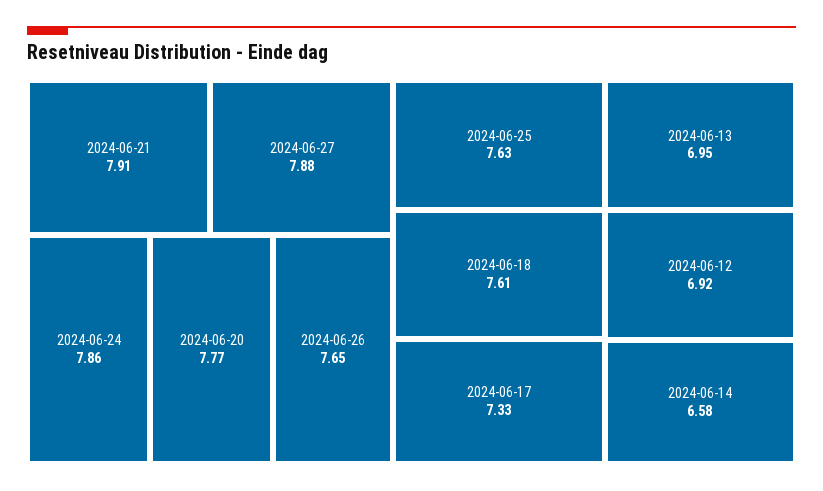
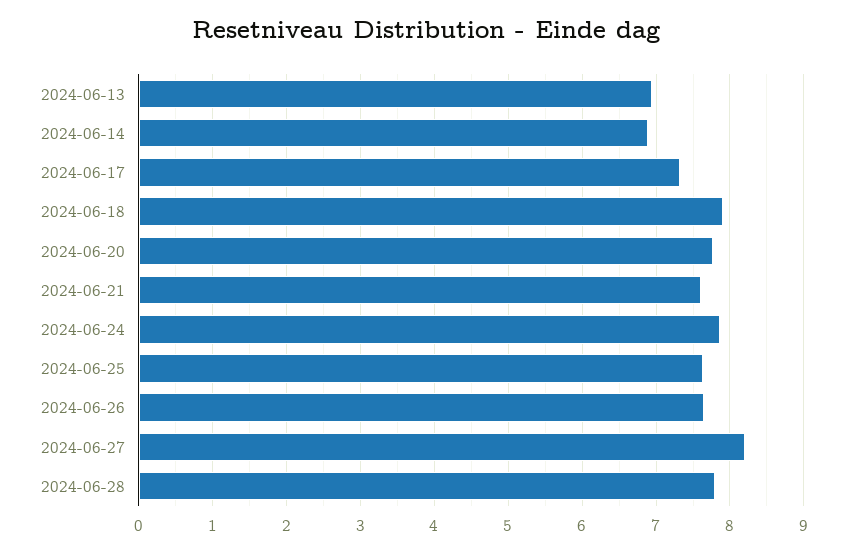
2024-06-21: 7.91 -> 7.6
2024-06-27: 7.88 -> 8.2
2024-06-18: 7.61 -> 7.9
2024-06-12: 6.92 -> none
2024-06-14: 6.58 -> 6.9
2024-06-28: none -> 7.8

